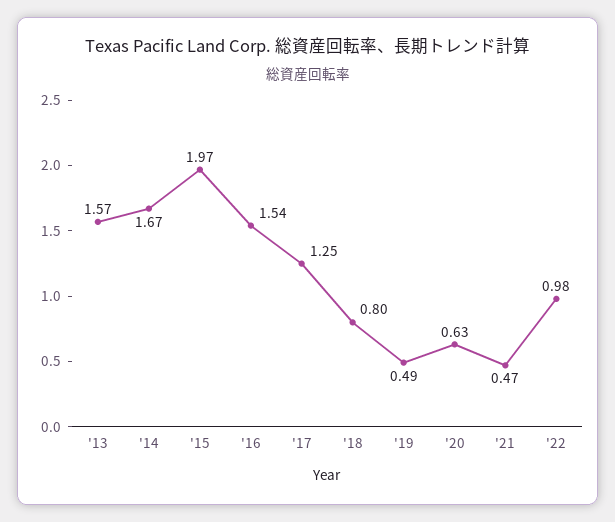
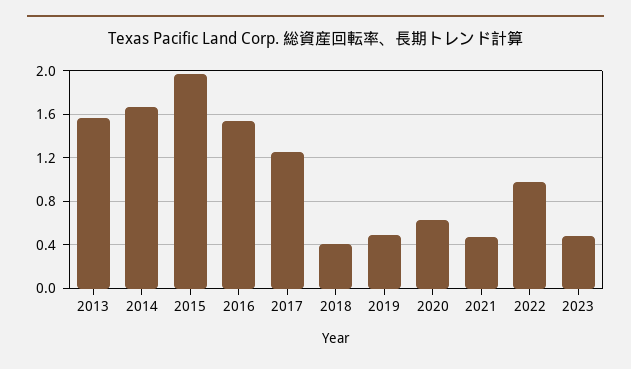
'18: 0.8 -> 0.4
2023: none -> 0.5

